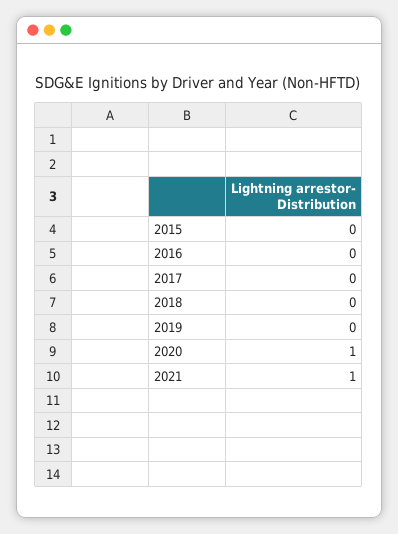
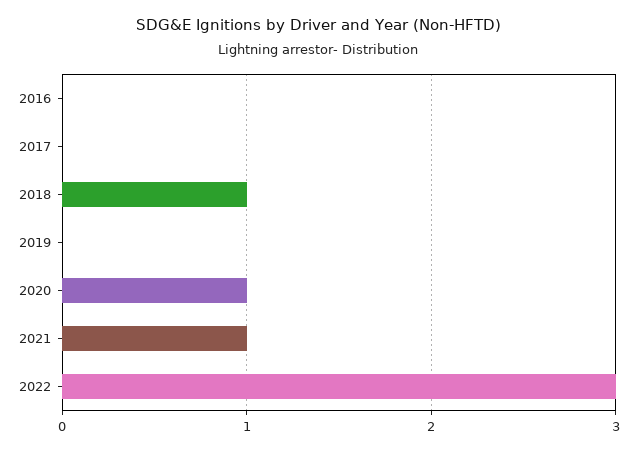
2015: 0 -> none
2018: 0 -> 1
2022: none -> 3

